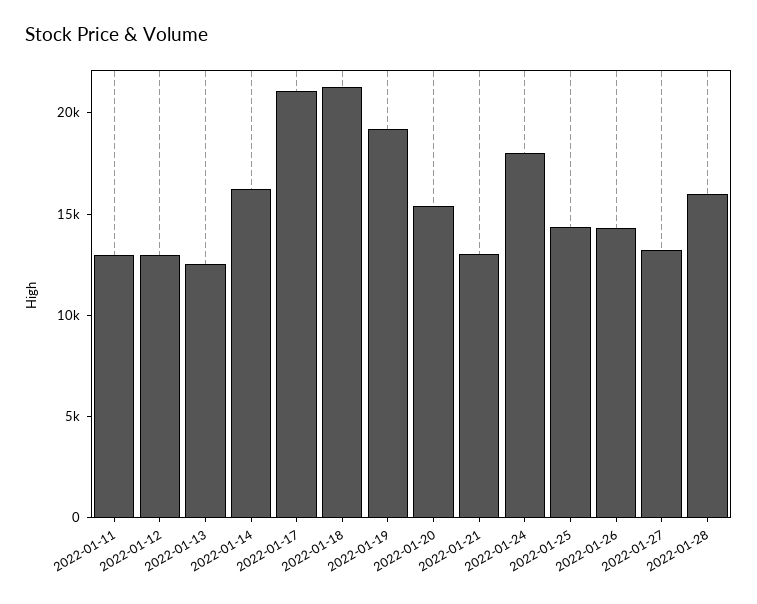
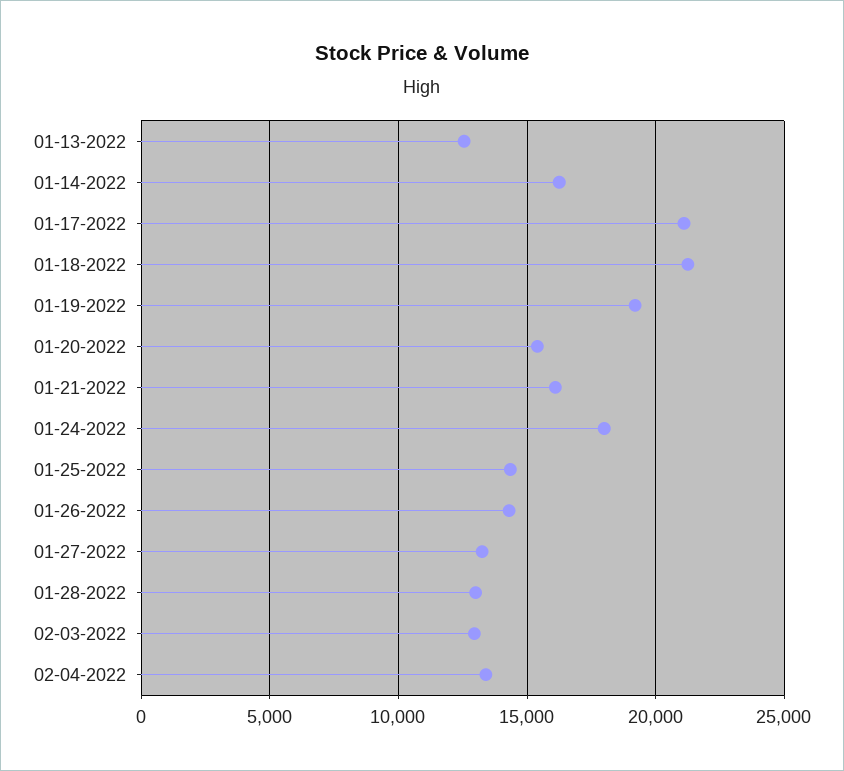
2022-01-11: 13000 -> none
2022-01-12: 13000 -> none
2022-01-21: 13000 -> 16000
2022-01-28: 16000 -> 13000
02-03-2022: none -> 13000
02-04-2022: none -> 13500

